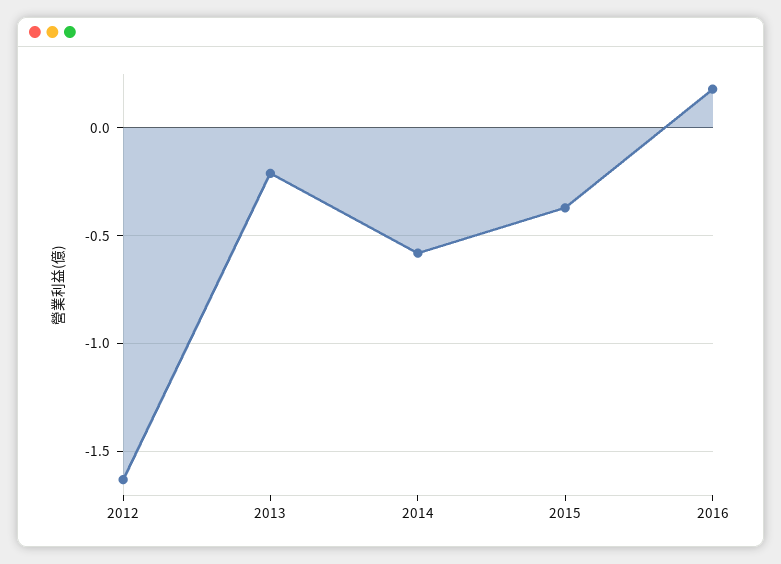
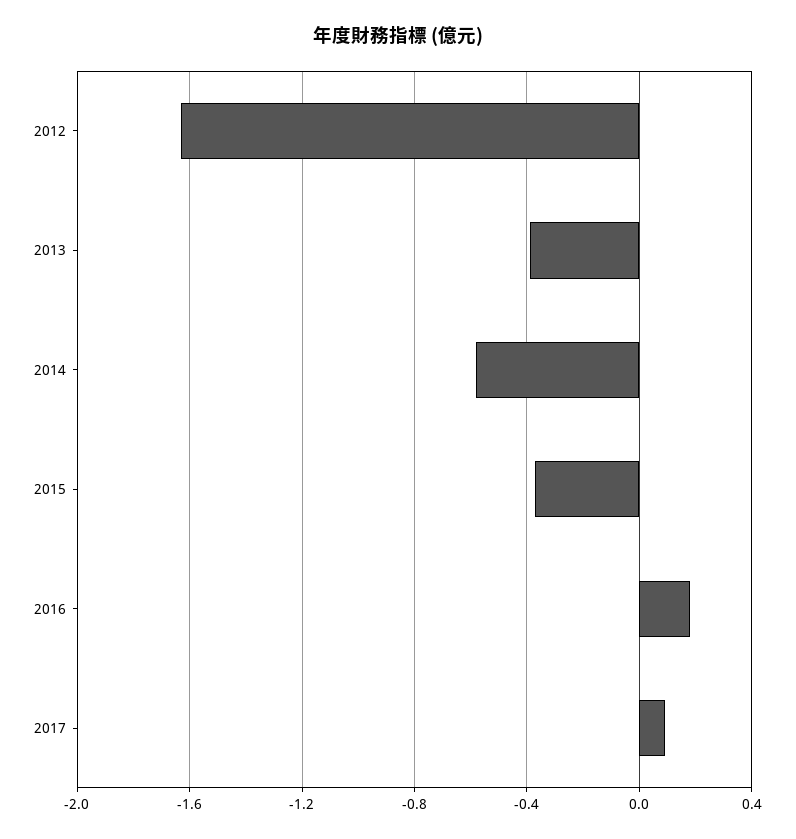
2013: -0.2 -> -0.4
2017: none -> 0.1

